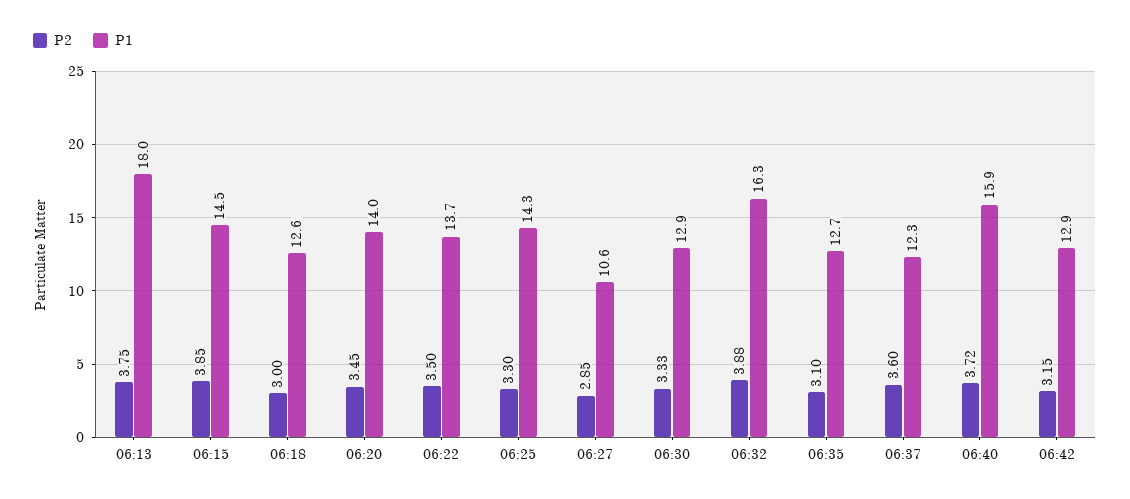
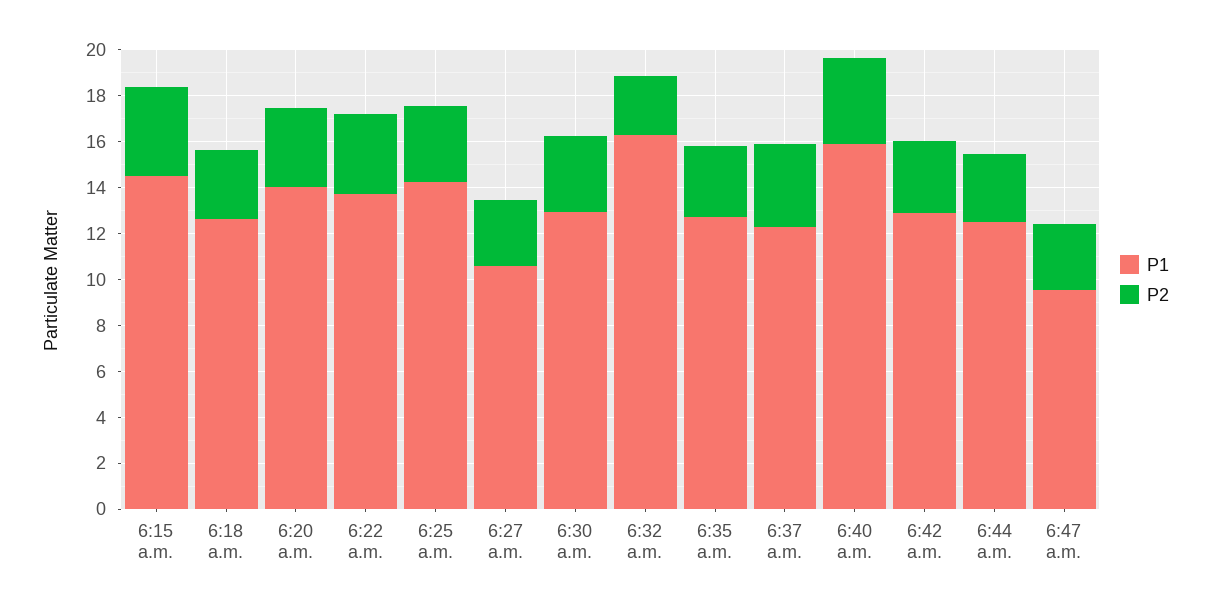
P2, 06:13: 3.75 -> none
P1, 06:13: 18 -> none
P2, 06:32: 3.88 -> 2.5
P1, 6:44 a.m.: none -> 12.5
P2, 6:44 a.m.: none -> 3
P1, 6:47 a.m.: none -> 9.5
P2, 6:47 a.m.: none -> 3

